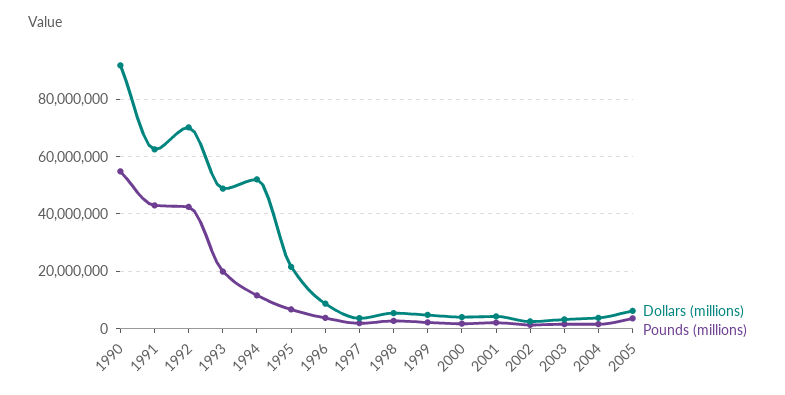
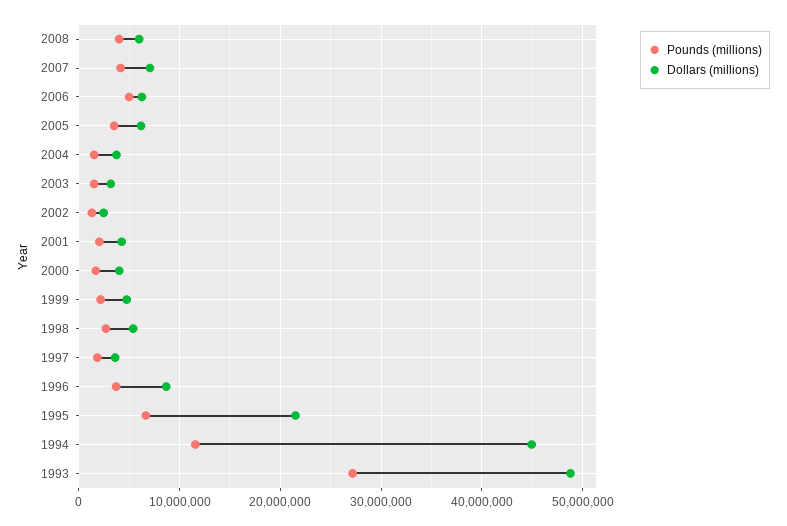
Dollars (millions), 1990: 92500000 -> none
Pounds (millions), 1990: 55000000 -> none
Dollars (millions), 1991: 62500000 -> none
Pounds (millions), 1991: 42500000 -> none
Dollars (millions), 1992: 70000000 -> none
Pounds (millions), 1992: 42500000 -> none
Pounds (millions), 1993: 20000000 -> 27000000
Dollars (millions), 1994: 52500000 -> 45000000
Pounds (millions), 2008: none -> 4000000
Dollars (millions), 2008: none -> 6000000
Pounds (millions), 2007: none -> 4000000
Dollars (millions), 2007: none -> 7000000
Pounds (millions), 2006: none -> 5000000
Dollars (millions), 2006: none -> 6000000

